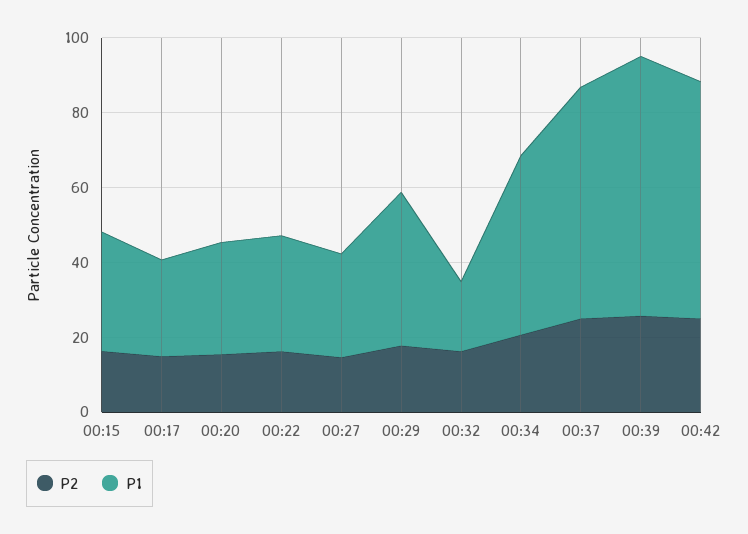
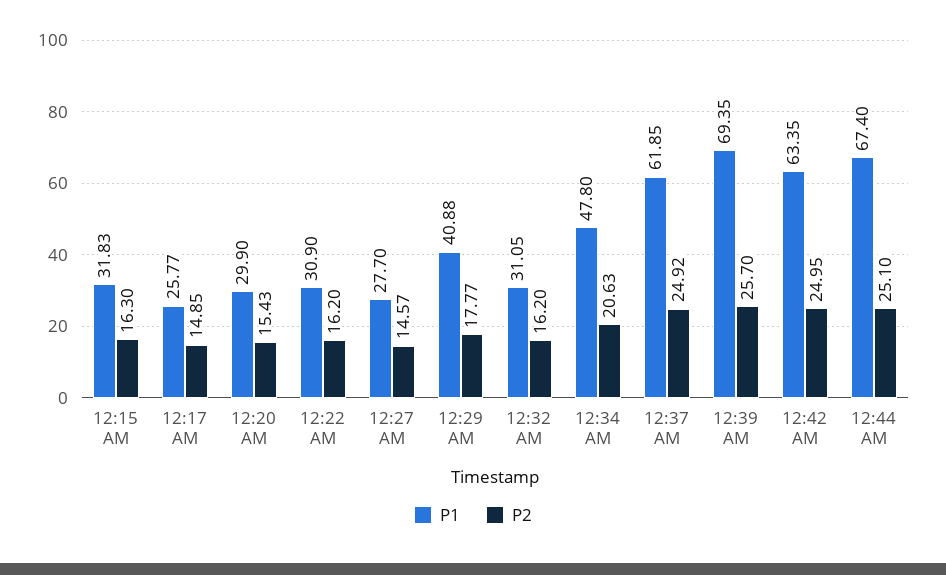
P1, 00:32: 20 -> 31.05
P1, 12:44 AM: none -> 67.4
P2, 12:44 AM: none -> 25.1

